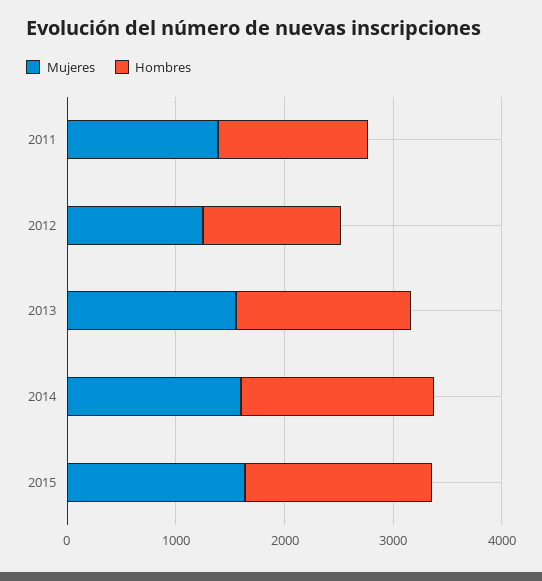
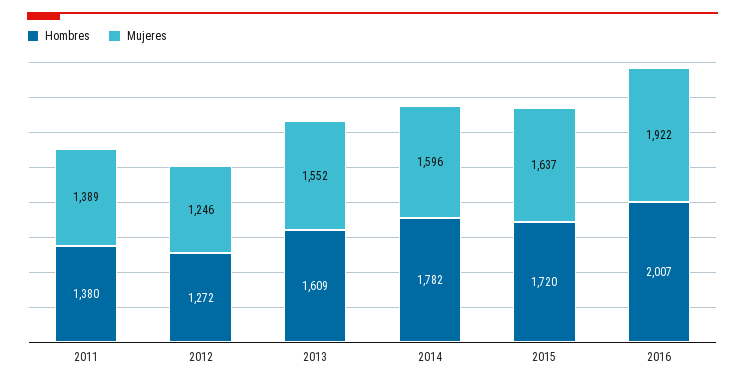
Hombres, 2016: none -> 2007
Mujeres, 2016: none -> 1922

